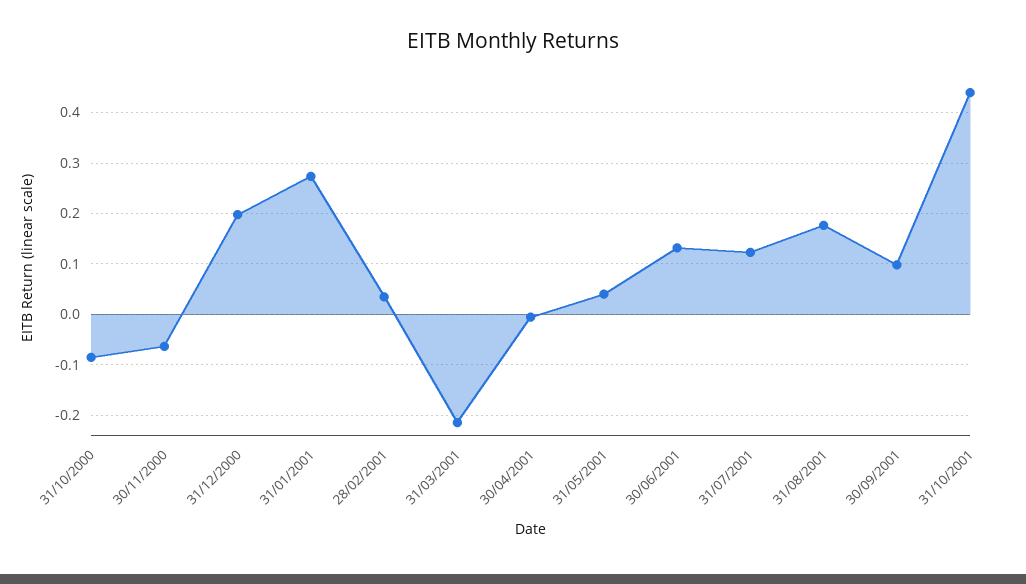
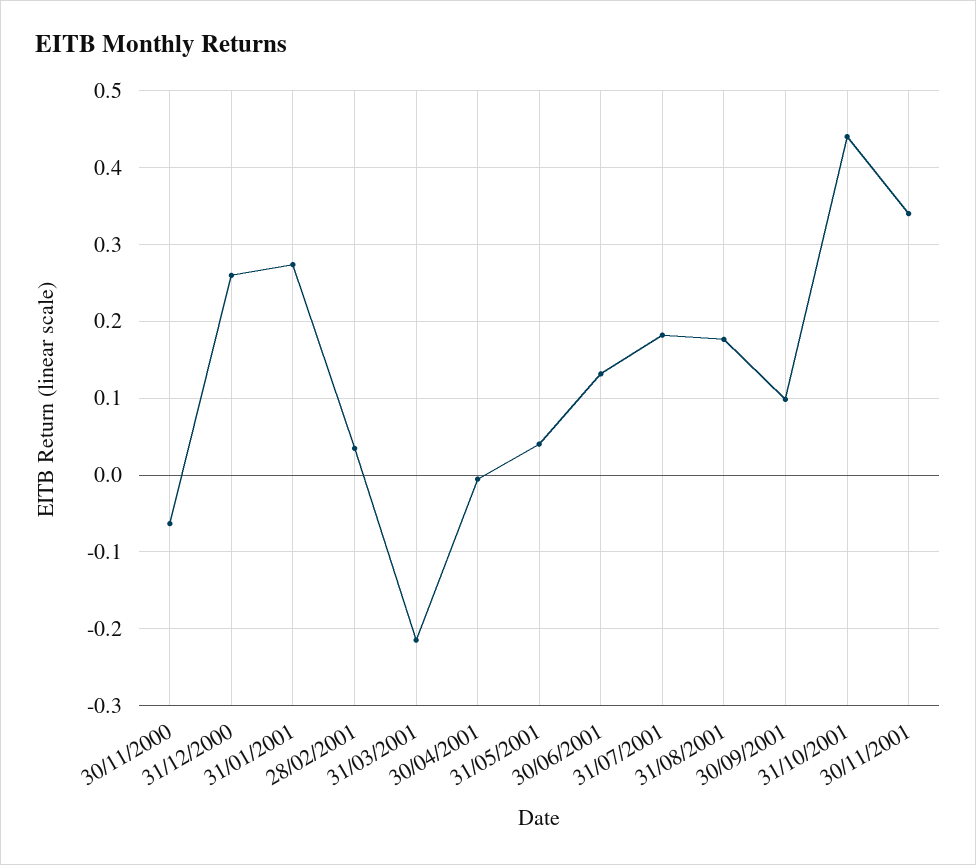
31/10/2000: -0.08 -> none
31/12/2000: 0.2 -> 0.26
31/07/2001: 0.12 -> 0.18
30/11/2001: none -> 0.34

